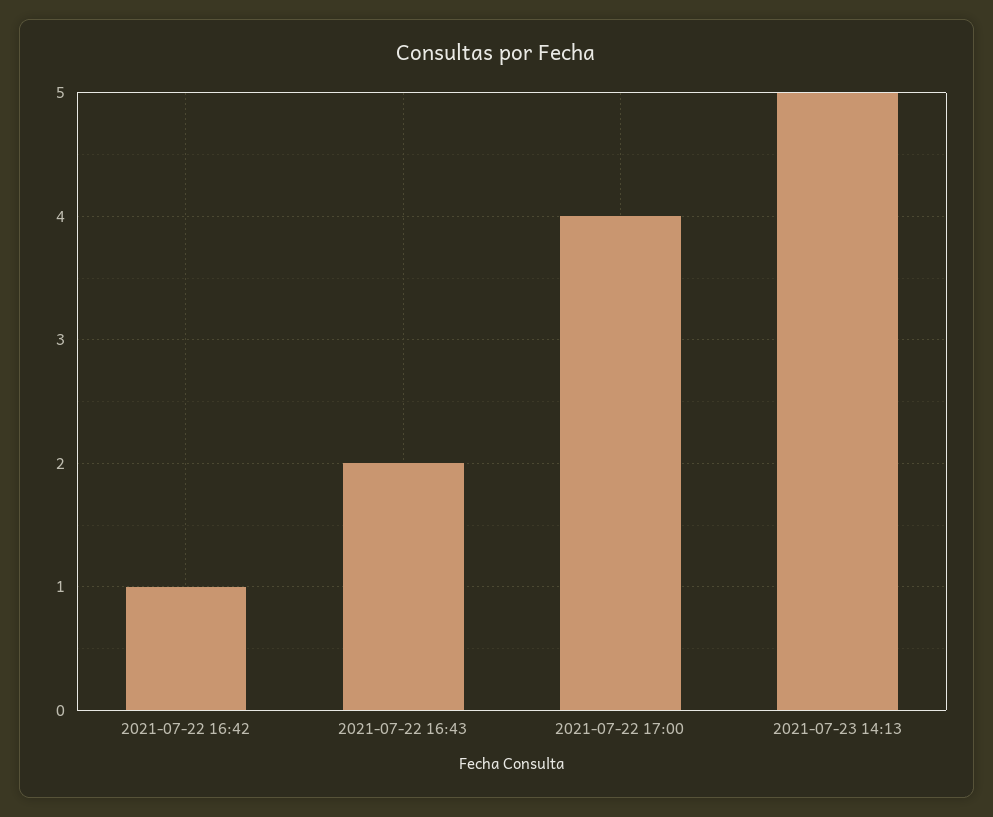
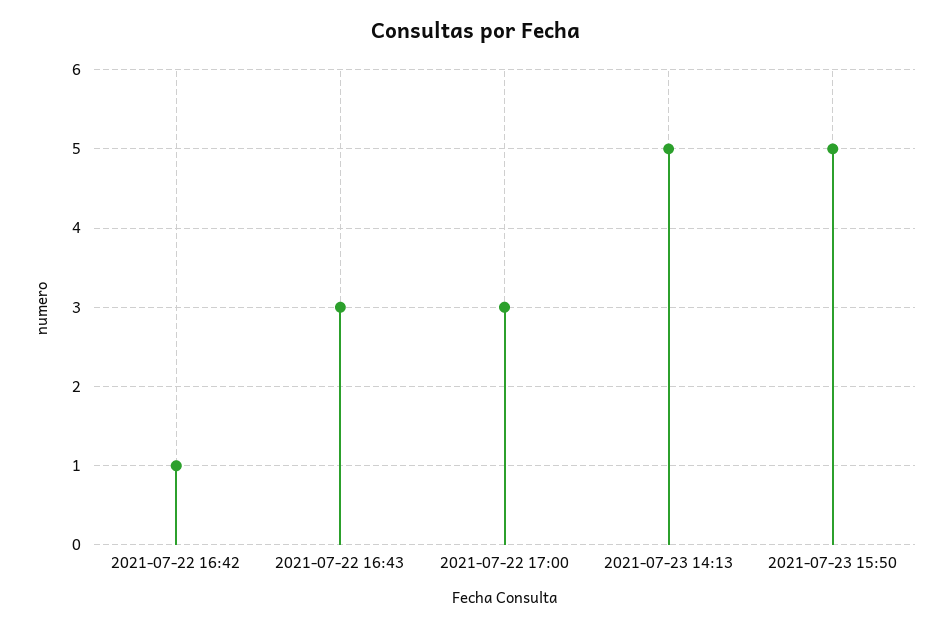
2021-07-22 16:43: 2 -> 3
2021-07-22 17:00: 4 -> 3
2021-07-23 15:50: none -> 5

